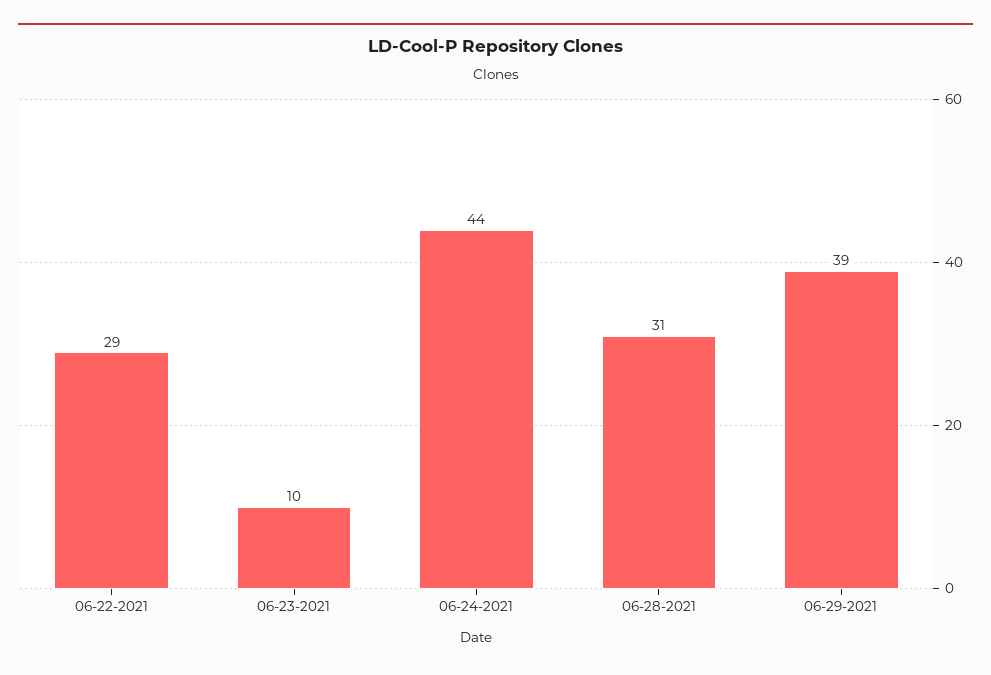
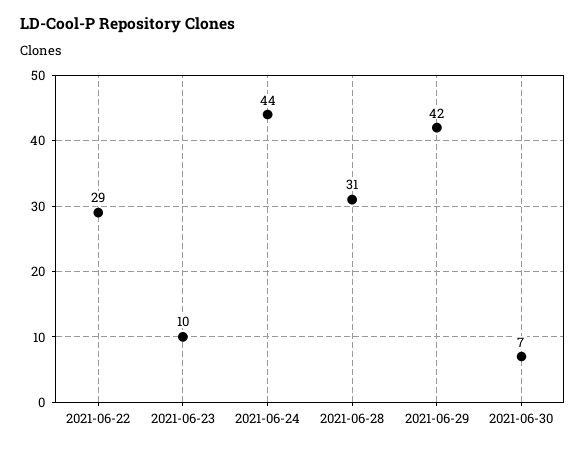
06-29-2021: 39 -> 42
2021-06-30: none -> 7

